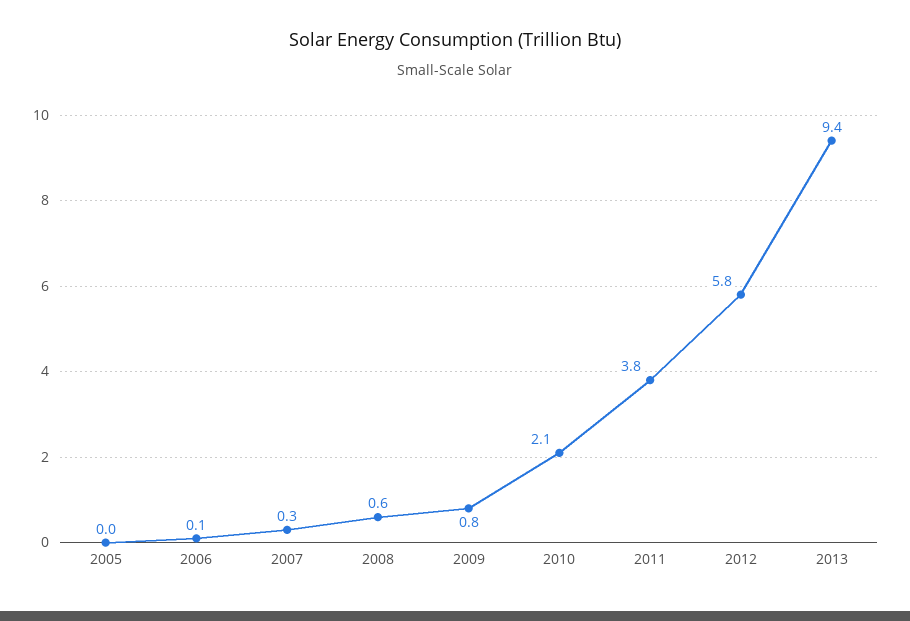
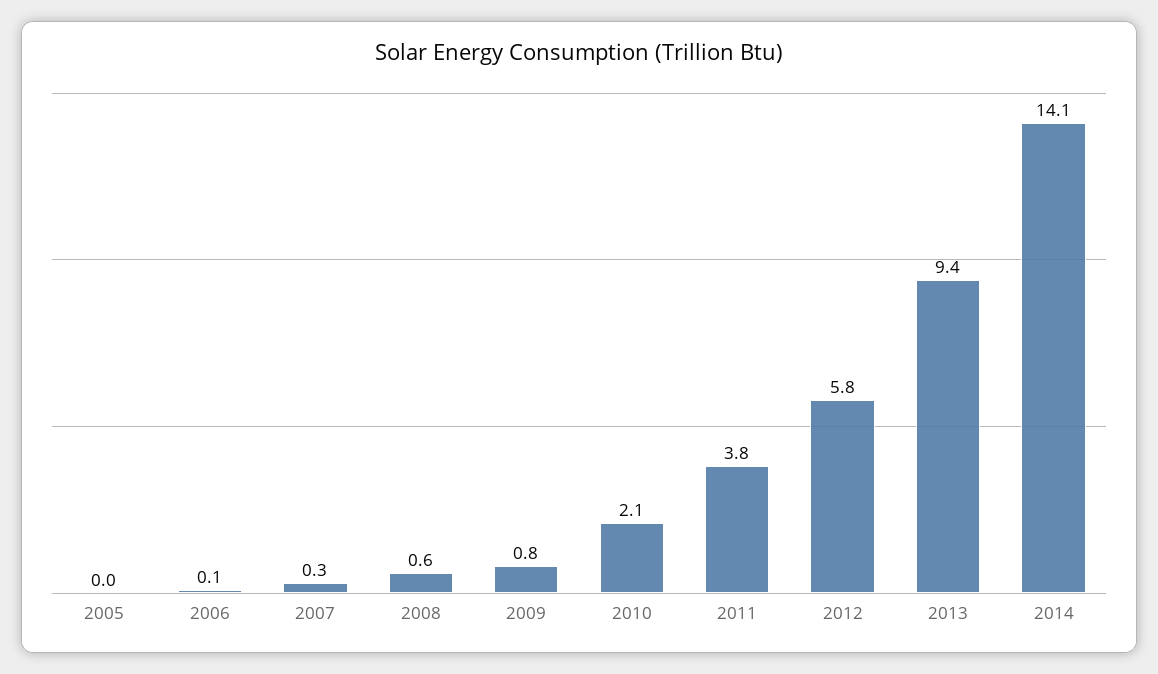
2014: none -> 14.1

